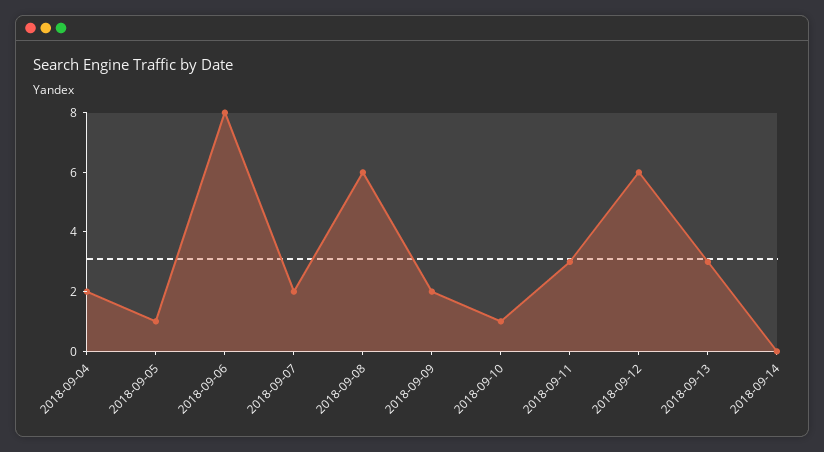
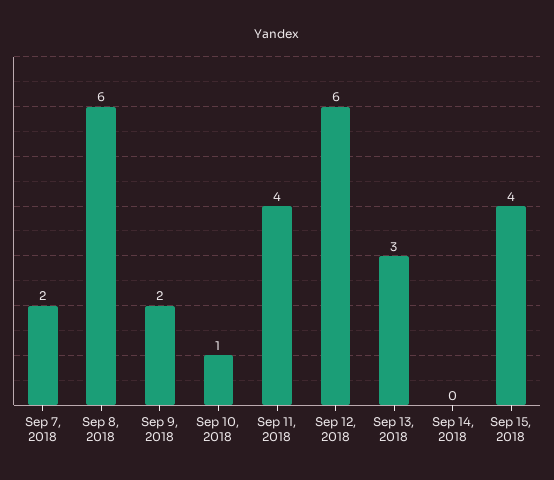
2018-09-04: 2 -> none
2018-09-05: 1 -> none
2018-09-06: 8 -> none
2018-09-11: 3 -> 4
Sep 15, 2018: none -> 4

